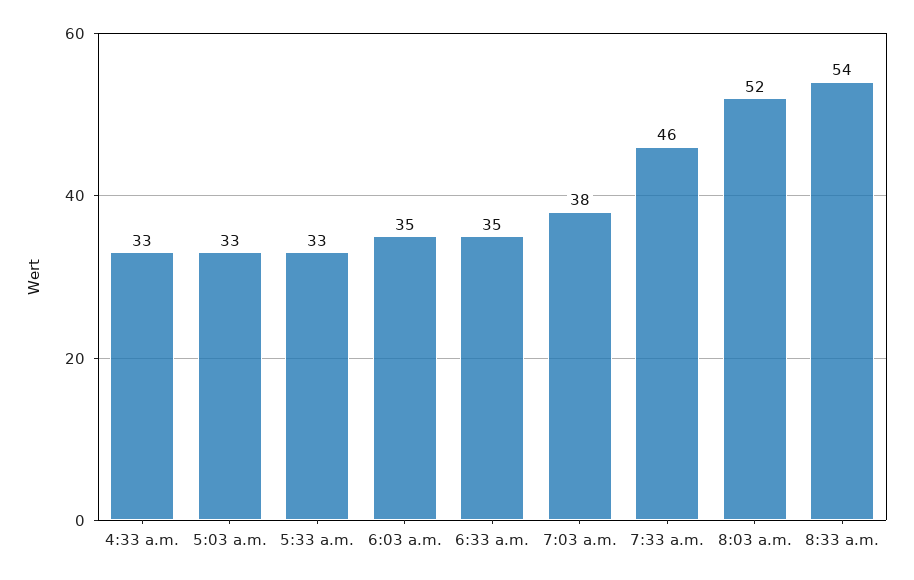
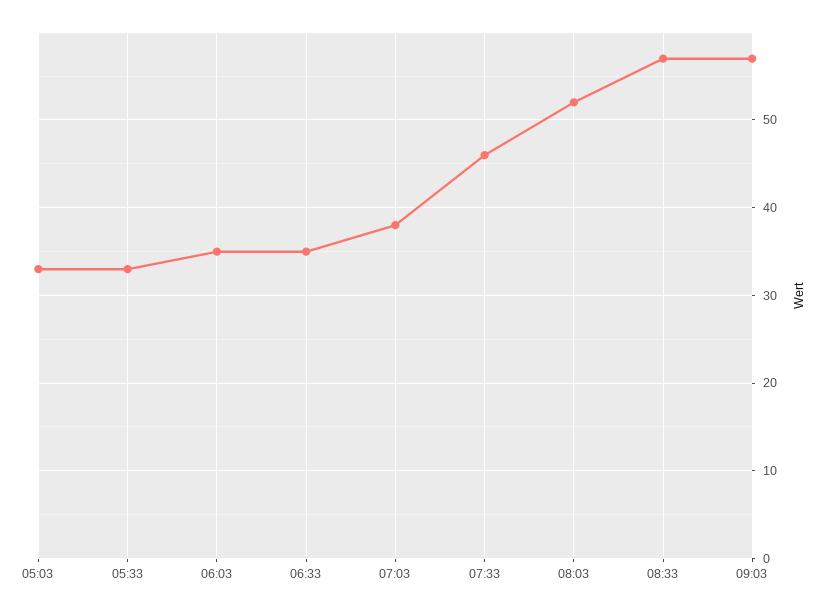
4:33 a.m.: 33 -> none
8:33 a.m.: 54 -> 57
09:03: none -> 57

